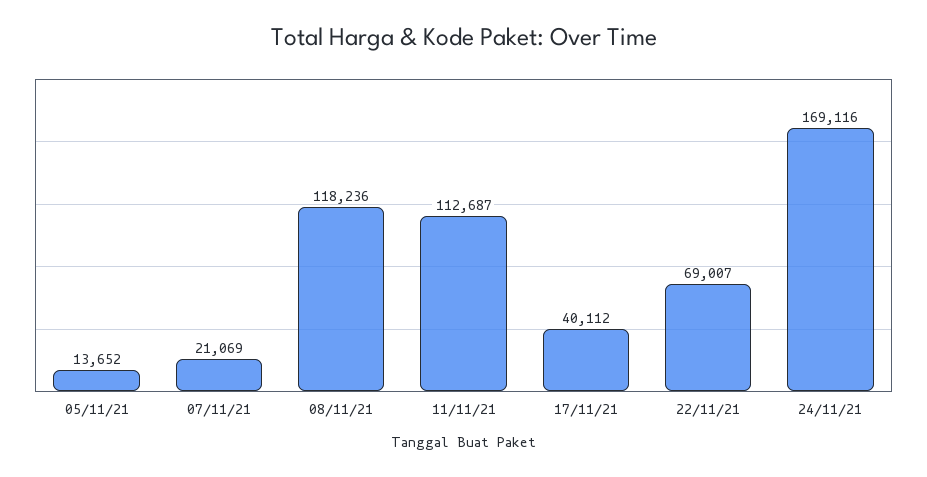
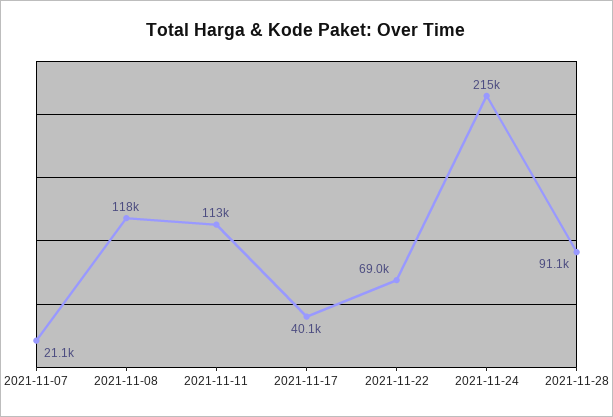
05/11/21: 13652 -> none
24/11/21: 169116 -> 215000
2021-11-28: none -> 91100

